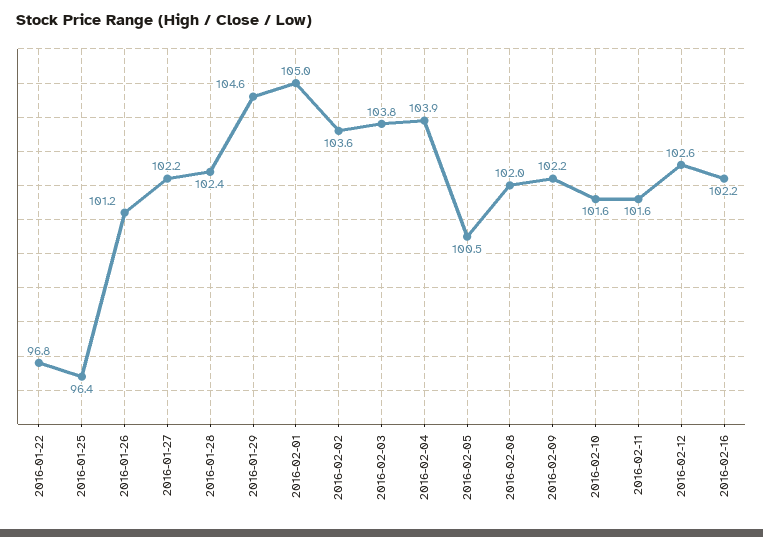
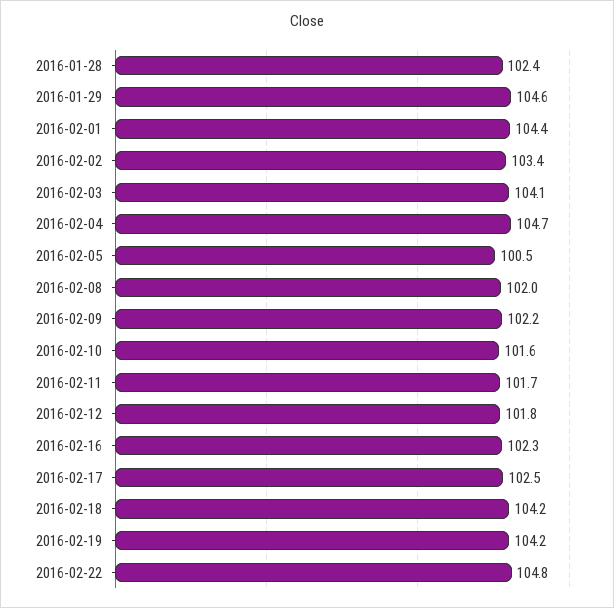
2016-01-22: 96.8 -> none
2016-01-25: 96.4 -> none
2016-01-26: 101.2 -> none
2016-01-27: 102.2 -> none
2016-02-01: 105 -> 104.4
2016-02-02: 103.6 -> 103.4
2016-02-03: 103.8 -> 104.1
2016-02-04: 103.9 -> 104.7
2016-02-11: 101.6 -> 101.7
2016-02-12: 102.6 -> 101.8
2016-02-16: 102.2 -> 102.3
2016-02-17: none -> 102.5
2016-02-18: none -> 104.2
2016-02-19: none -> 104.2
2016-02-22: none -> 104.8

